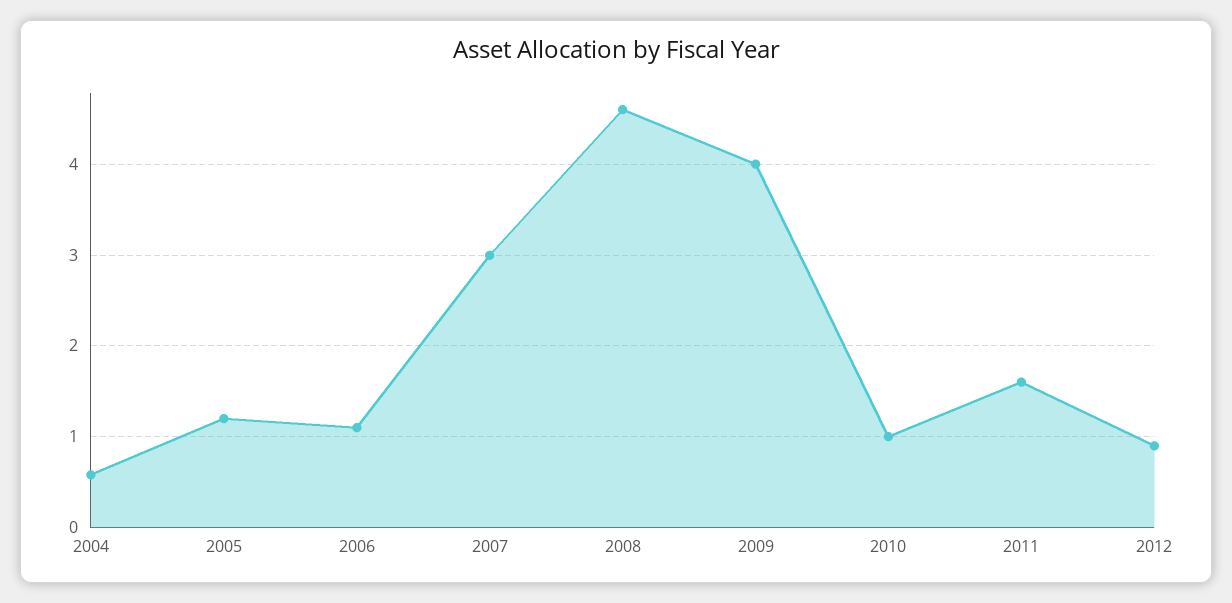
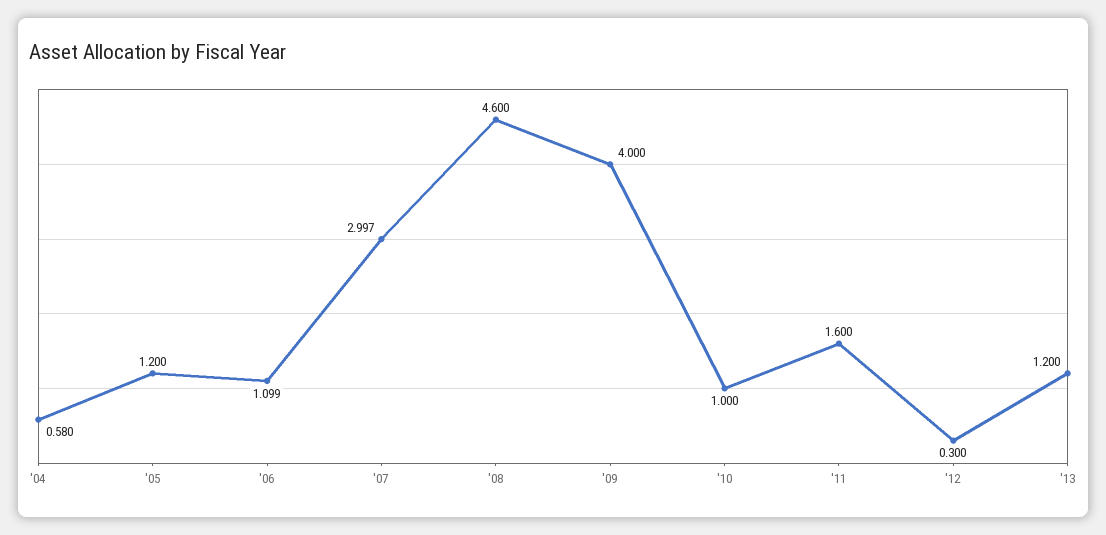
2012: 0.9 -> 0.3
'13: none -> 1.2

